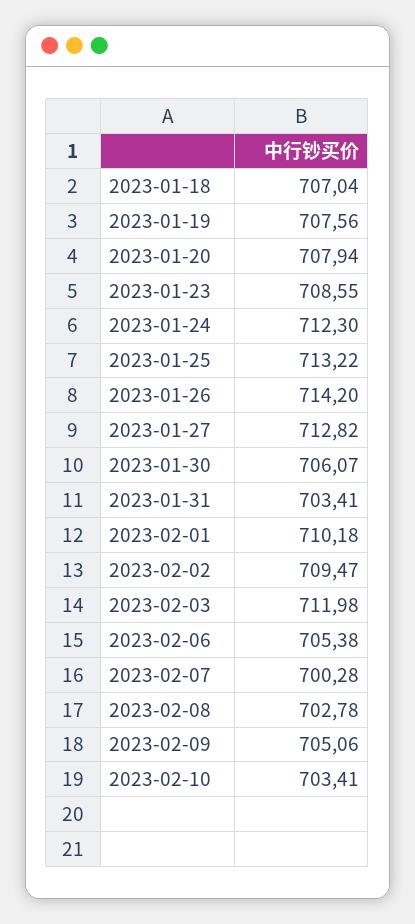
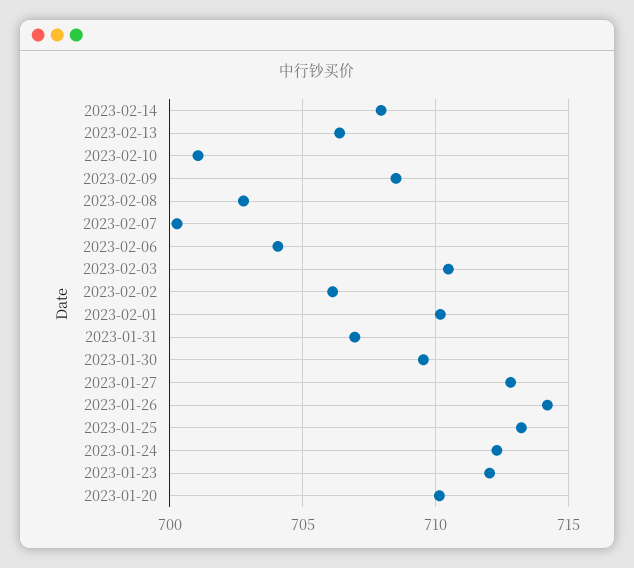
2023-01-18: 707.04 -> none
2023-01-19: 707.56 -> none
2023-01-20: 707.94 -> 710
2023-01-23: 708.55 -> 712
2023-01-30: 706.07 -> 709.5
2023-01-31: 703.41 -> 707
2023-02-02: 709.47 -> 706
2023-02-03: 711.98 -> 710.5
2023-02-06: 705.38 -> 704
2023-02-09: 705.06 -> 708.5
2023-02-10: 703.41 -> 701
2023-02-14: none -> 708
2023-02-13: none -> 706.5

